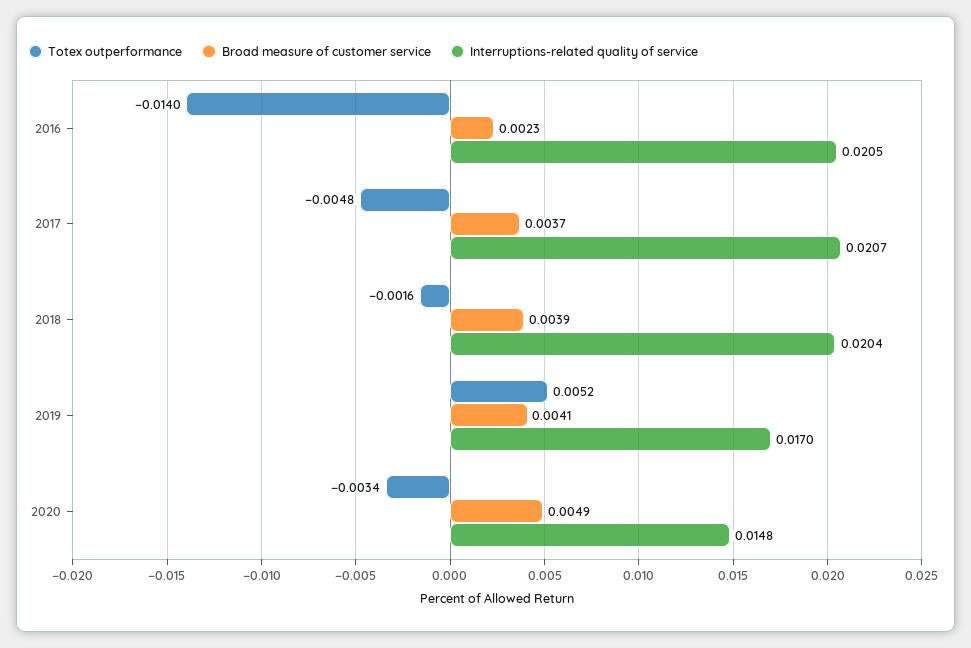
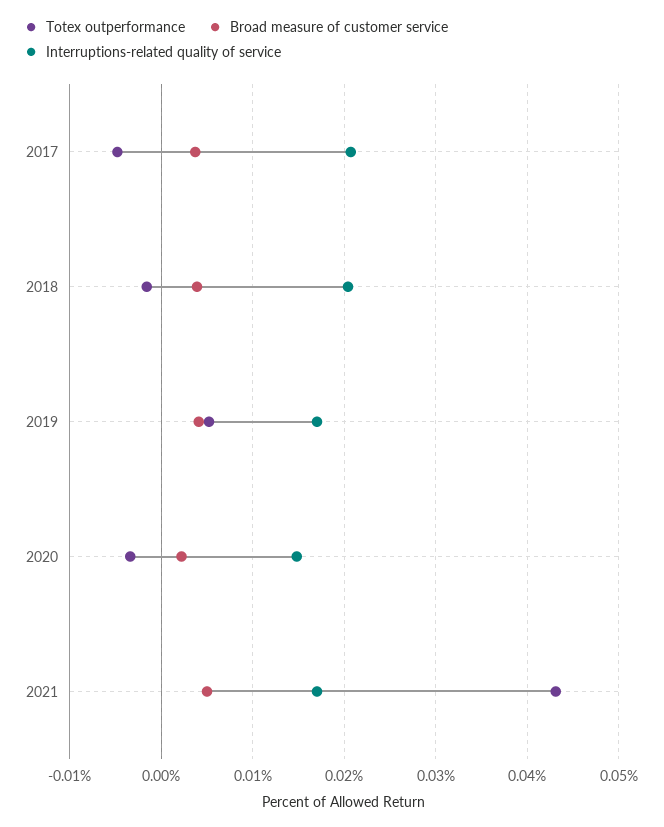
Totex outperformance, 2016: -0.014 -> none
Broad measure of customer service, 2016: 0.0023 -> none
Interruptions-related quality of service, 2016: 0.0205 -> none
Broad measure of customer service, 2020: 0.0049 -> 0.002
Totex outperformance, 2021: none -> 0.043
Broad measure of customer service, 2021: none -> 0.005
Interruptions-related quality of service, 2021: none -> 0.017

